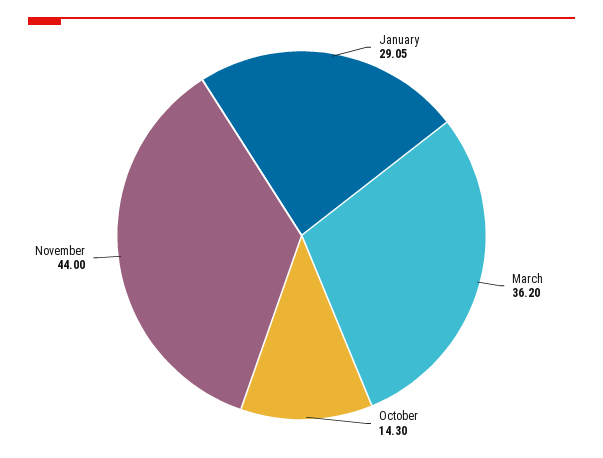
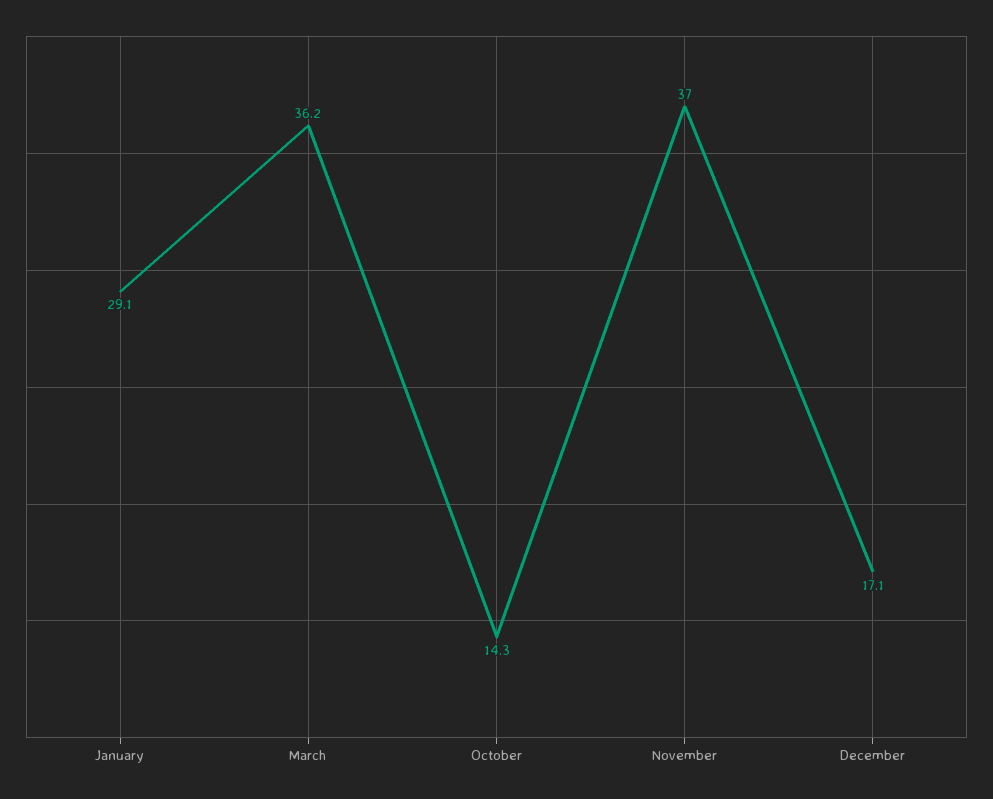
November: 44 -> 37
December: none -> 17.1

